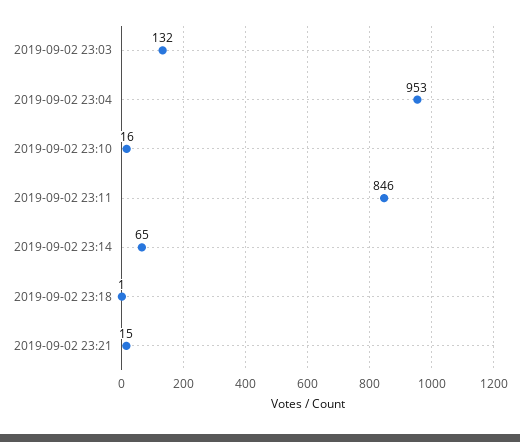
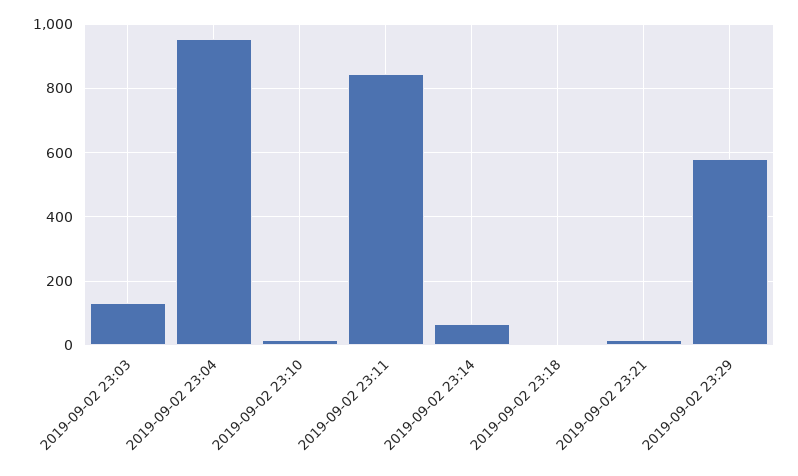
2019-09-02 23:29: none -> 580

